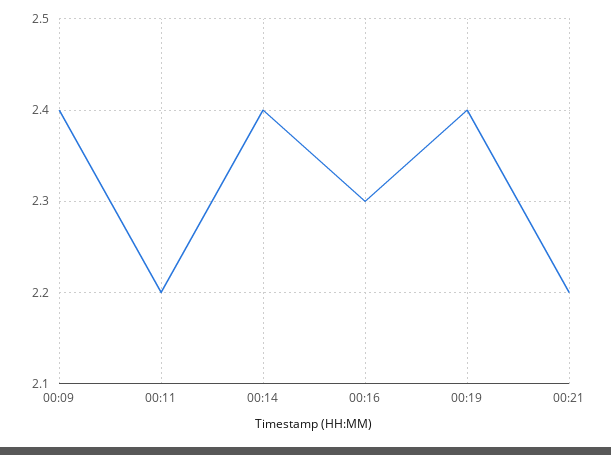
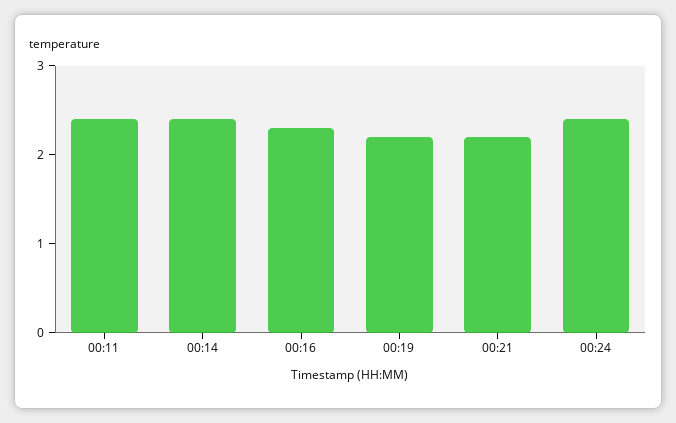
00:09: 2.4 -> none
00:11: 2.2 -> 2.4
00:19: 2.4 -> 2.2
00:24: none -> 2.4

